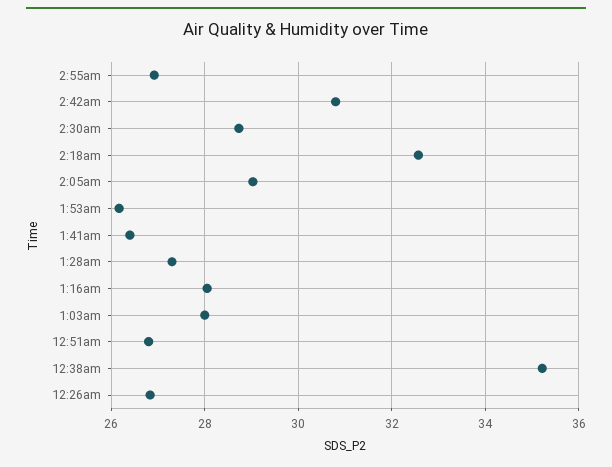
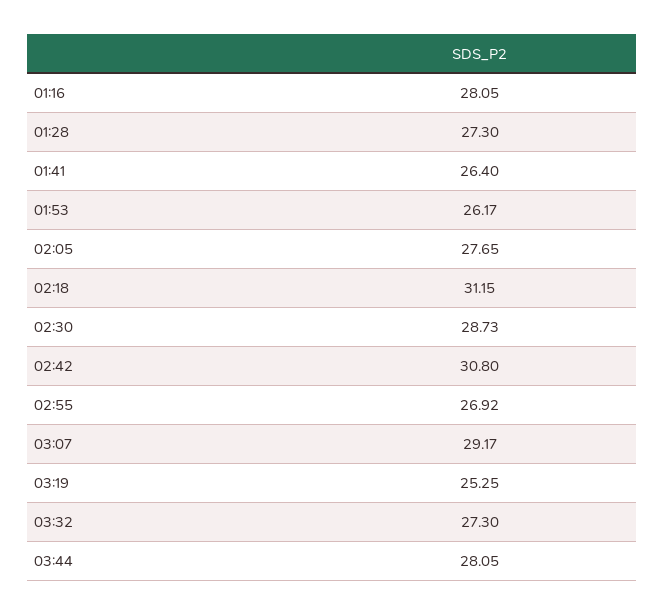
2:18am: 32.6 -> 31.15
2:05am: 29 -> 27.65
1:03am: 28 -> none
12:51am: 26.8 -> none
12:38am: 35.2 -> none
12:26am: 26.8 -> none
03:07: none -> 29.17
03:19: none -> 25.25
03:32: none -> 27.3
03:44: none -> 28.05

